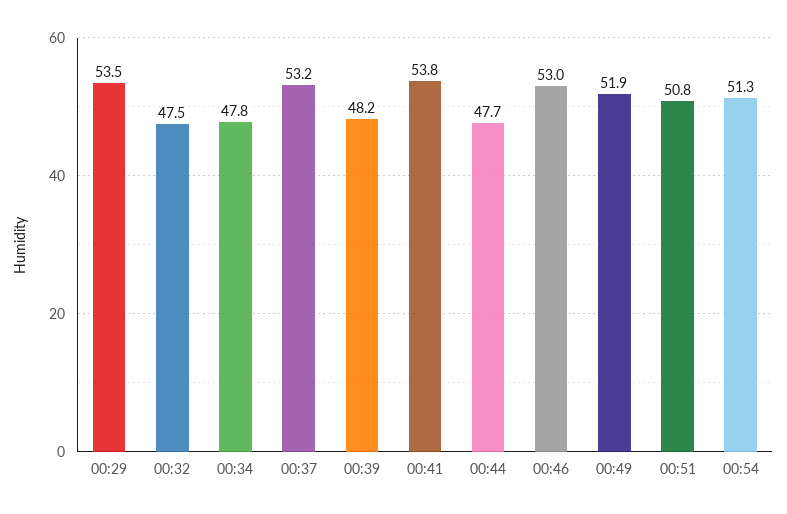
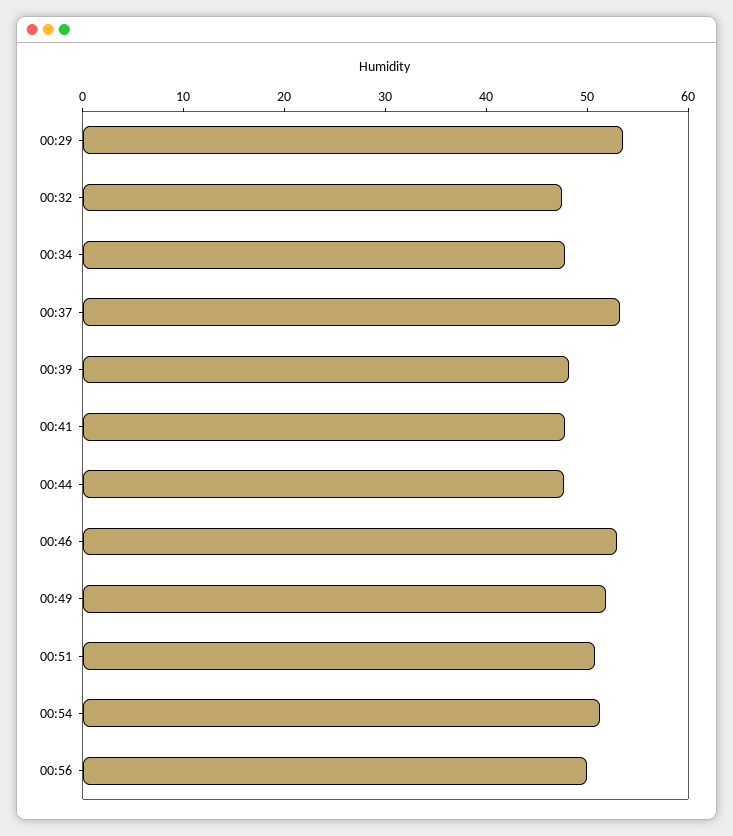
00:41: 53.8 -> 48
00:56: none -> 50

